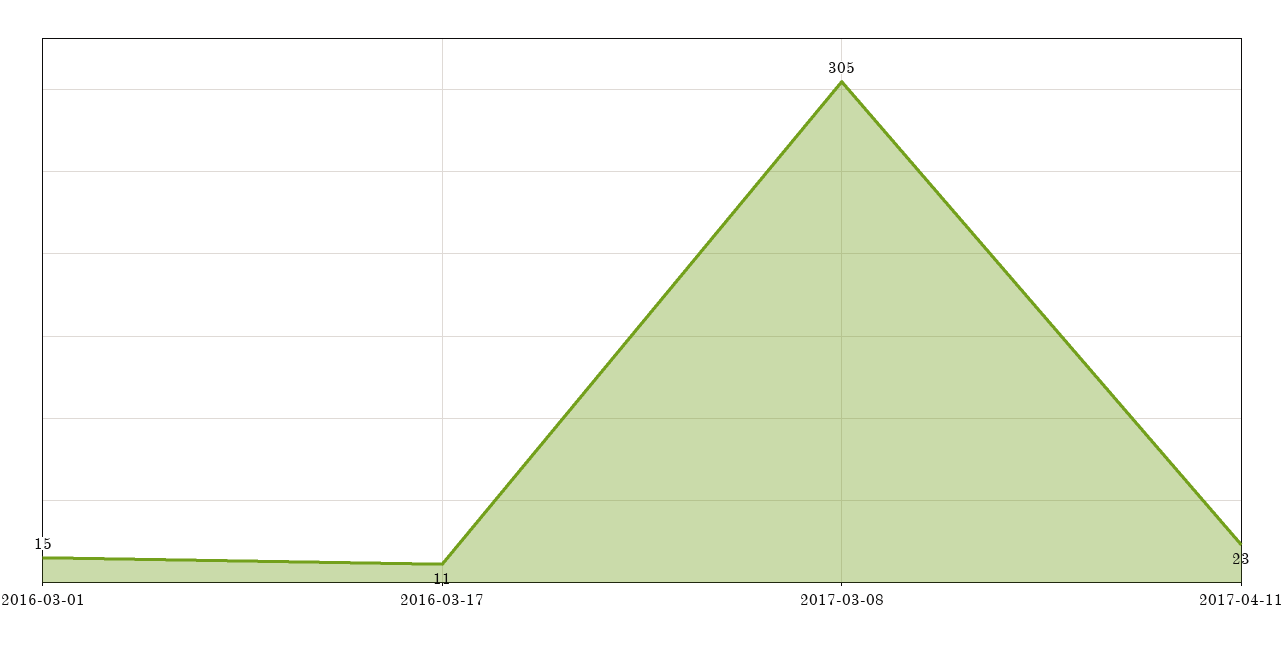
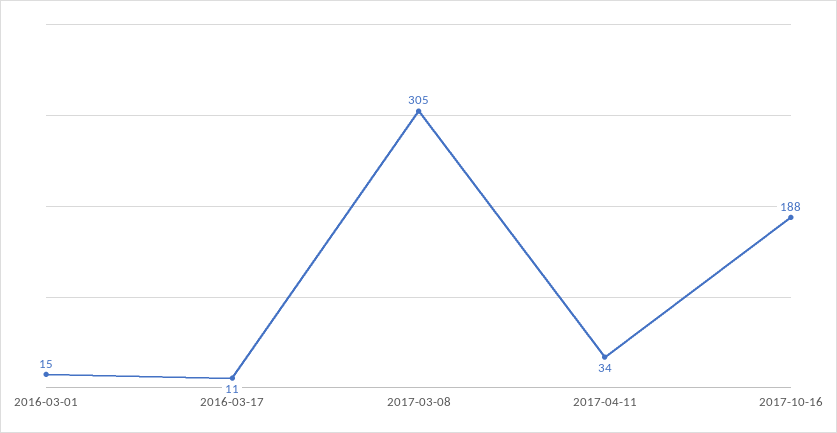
2017-04-11: 23 -> 34
2017-10-16: none -> 188

